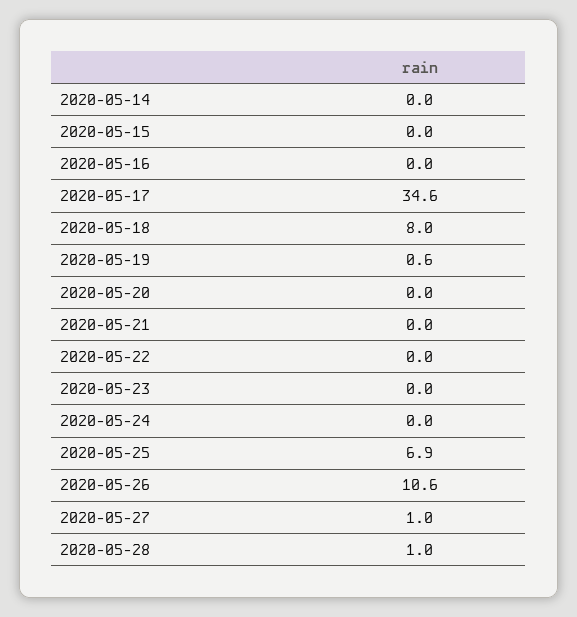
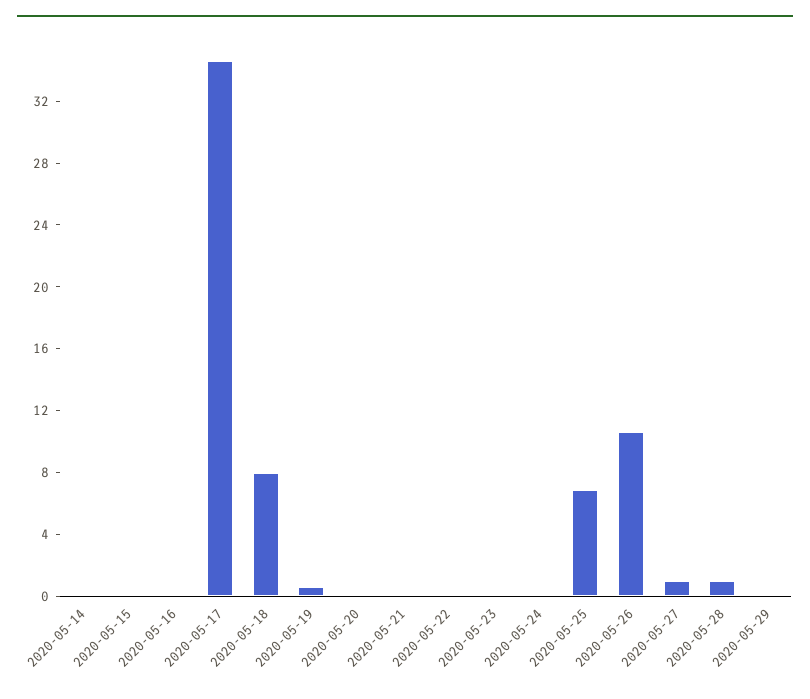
2020-05-29: none -> 0

